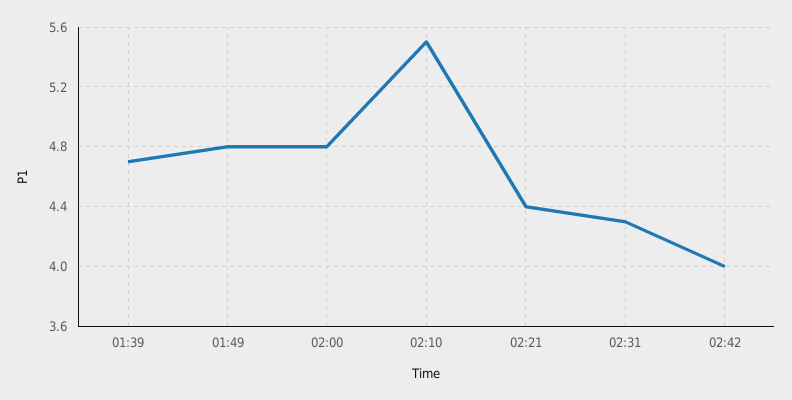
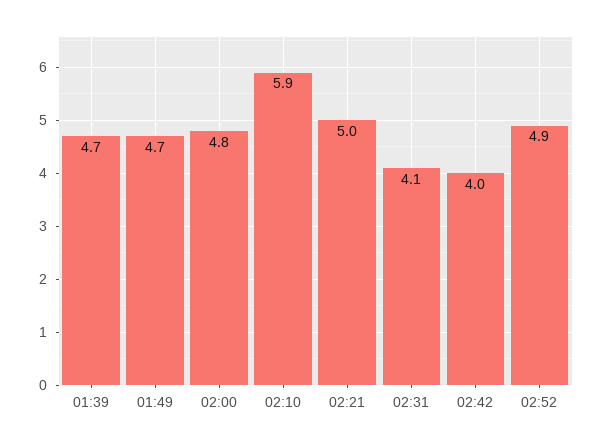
01:49: 4.8 -> 4.7
02:10: 5.5 -> 5.9
02:21: 4.4 -> 5
02:31: 4.3 -> 4.1
02:52: none -> 4.9

